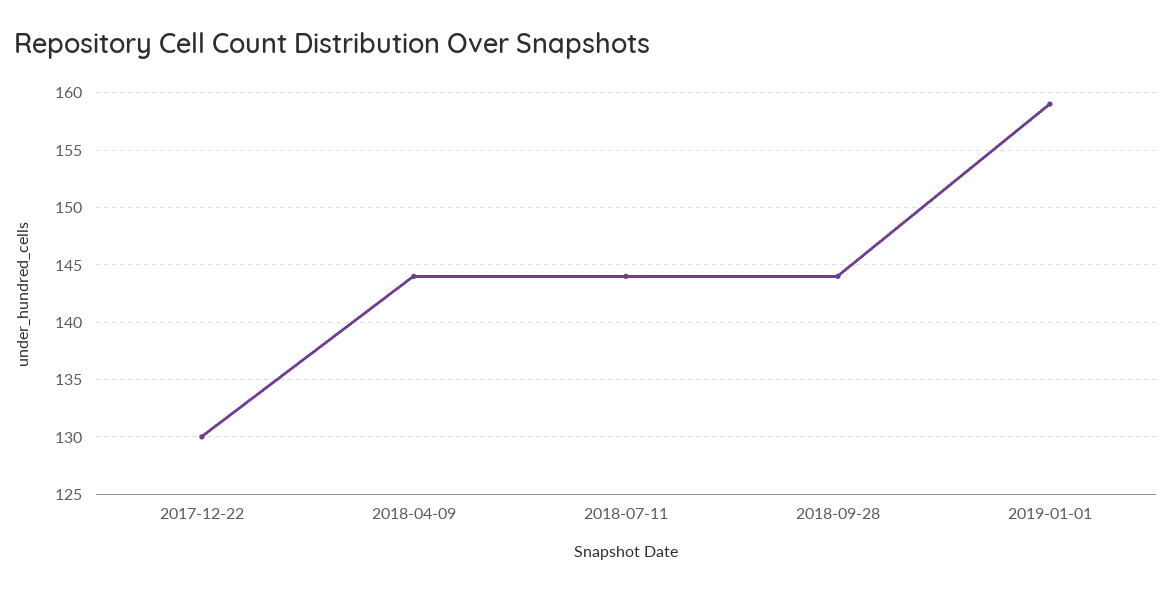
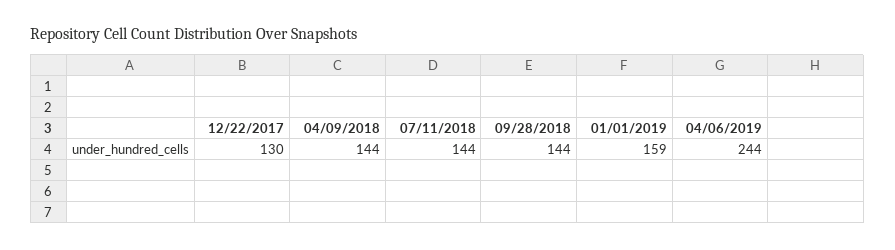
04/06/2019: none -> 244

